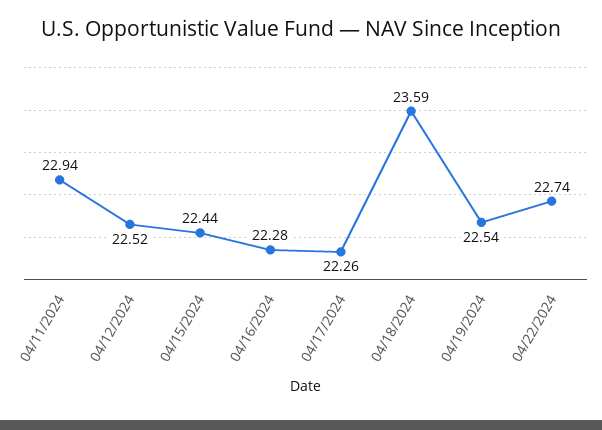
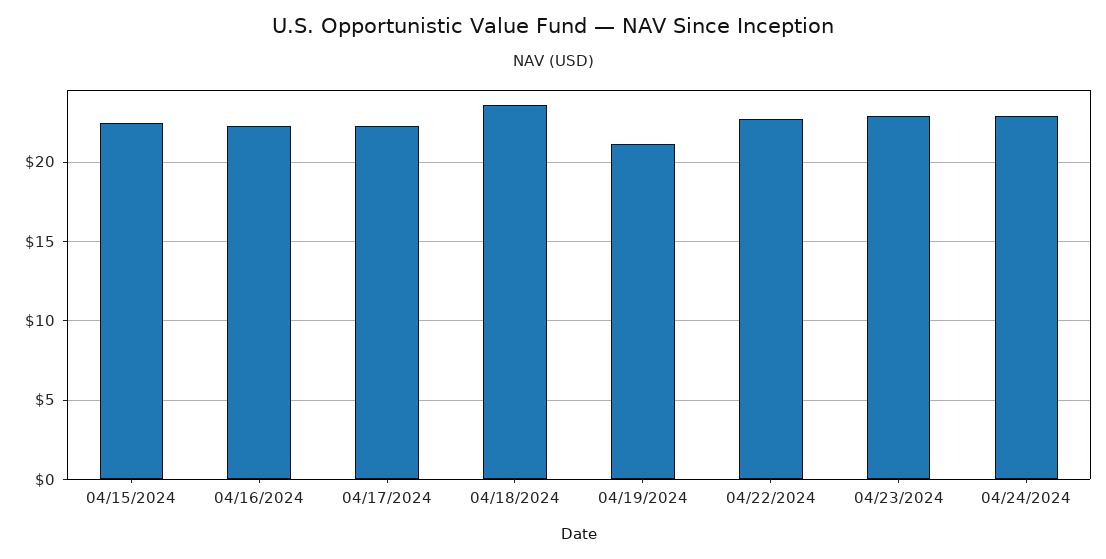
04/11/2024: 22.94 -> none
04/12/2024: 22.52 -> none
04/19/2024: 22.54 -> 21
04/23/2024: none -> 23
04/24/2024: none -> 23

